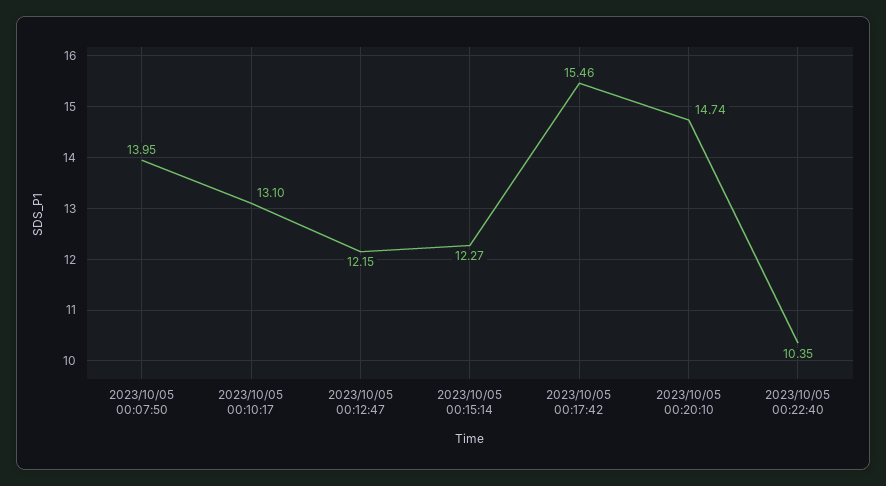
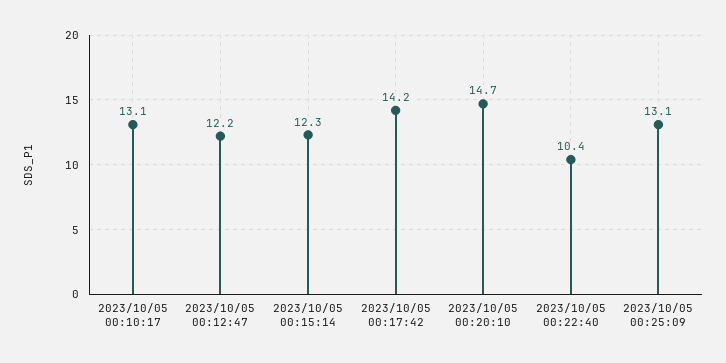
2023/10/05 00:07:50: 13.95 -> none
2023/10/05 00:17:42: 15.46 -> 14.2
2023/10/05 00:25:09: none -> 13.1

